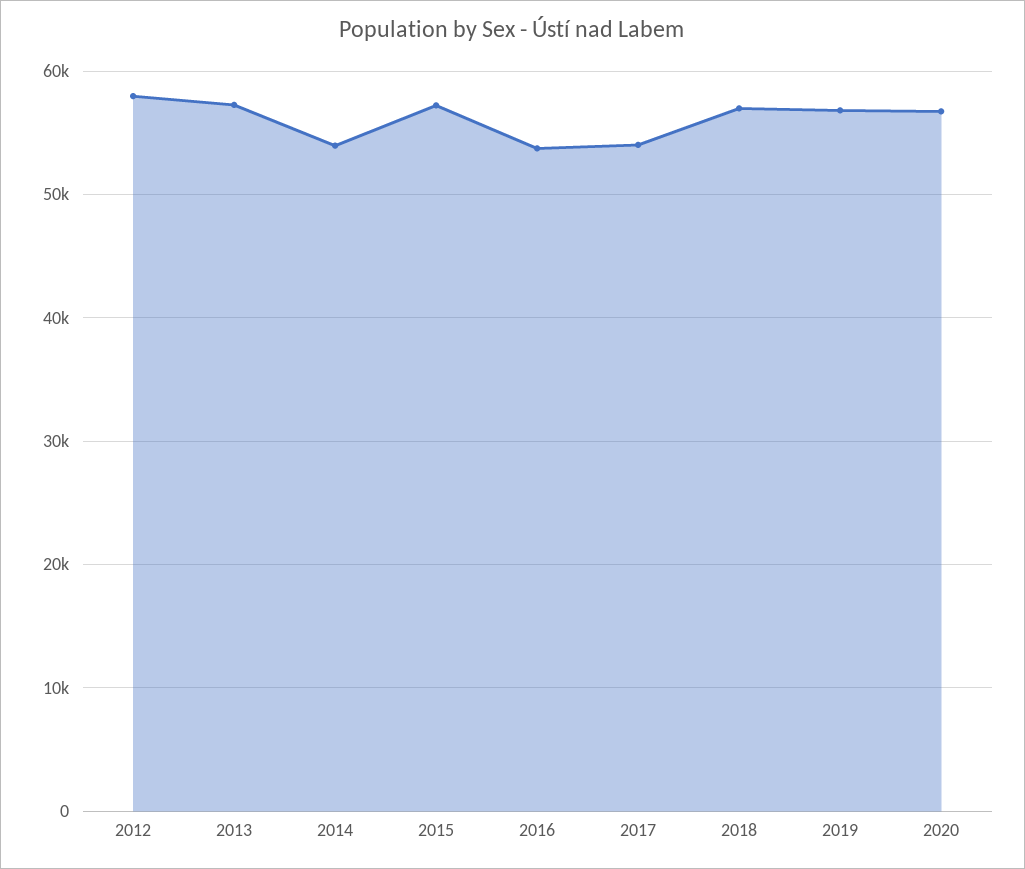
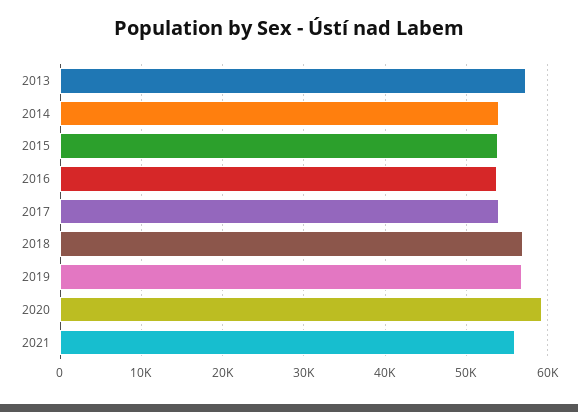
2012: 58000 -> none
2015: 57000 -> 54000
2020: 57000 -> 59000
2021: none -> 56000

